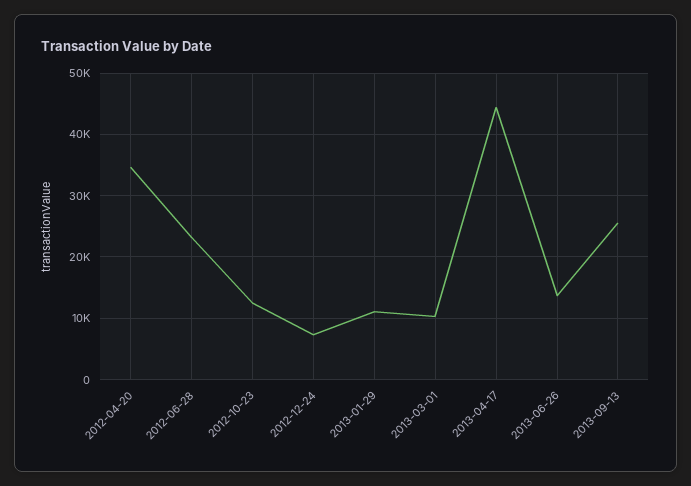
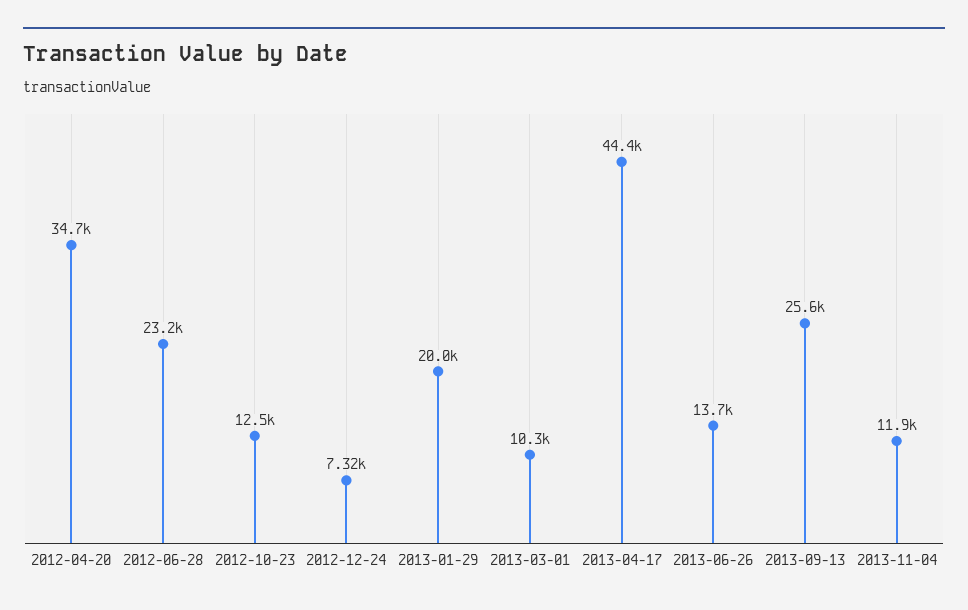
2013-01-29: 11000 -> 20000
2013-11-04: none -> 11900

